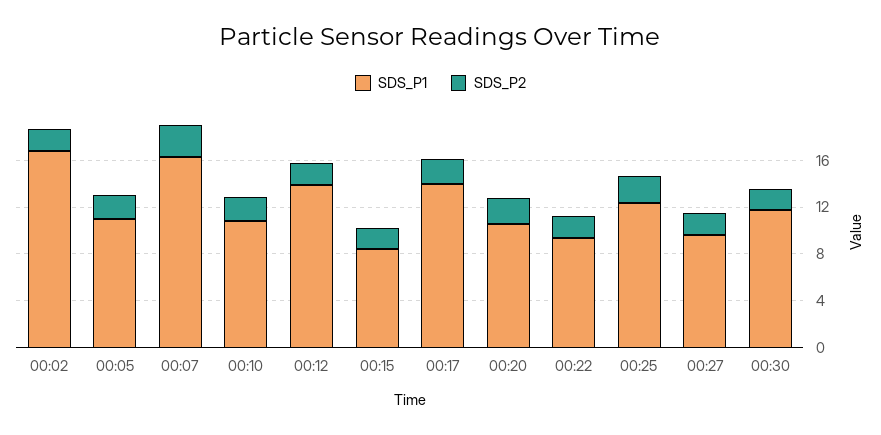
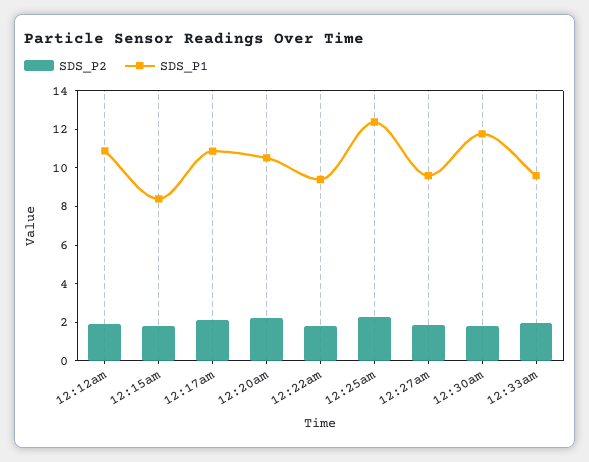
SDS_P1, 00:02: 17 -> none
SDS_P2, 00:02: 2 -> none
SDS_P1, 00:05: 11 -> none
SDS_P2, 00:05: 2 -> none
SDS_P1, 00:07: 16 -> none
SDS_P2, 00:07: 3 -> none
SDS_P1, 00:10: 11 -> none
SDS_P2, 00:10: 2 -> none
SDS_P1, 00:12: 14 -> 11
SDS_P1, 00:17: 14 -> 11
SDS_P2, 12:33am: none -> 2
SDS_P1, 12:33am: none -> 9.5

